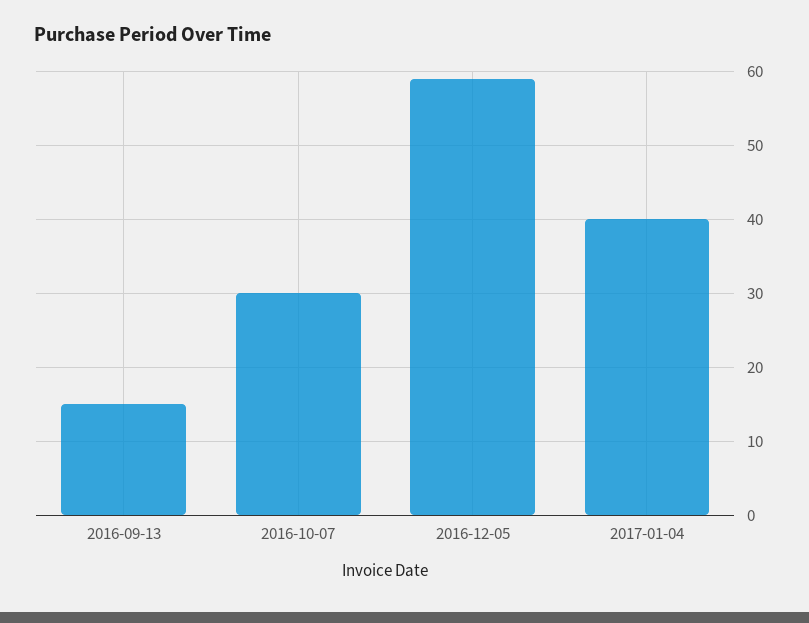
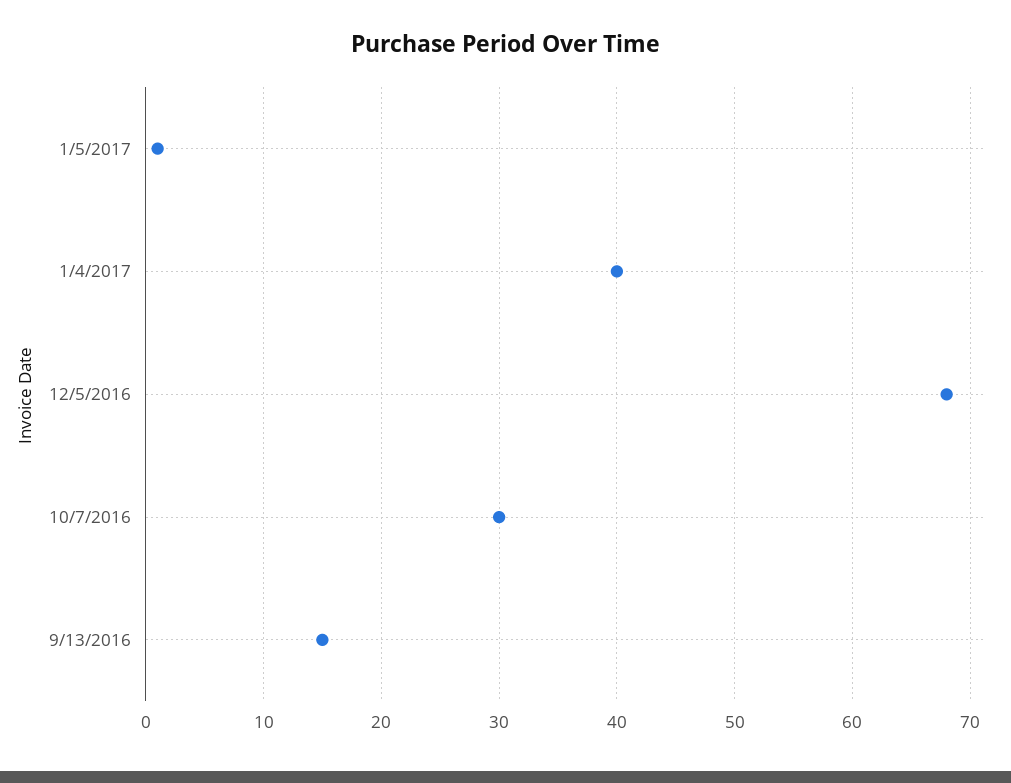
2016-12-05: 59 -> 68
1/5/2017: none -> 1

